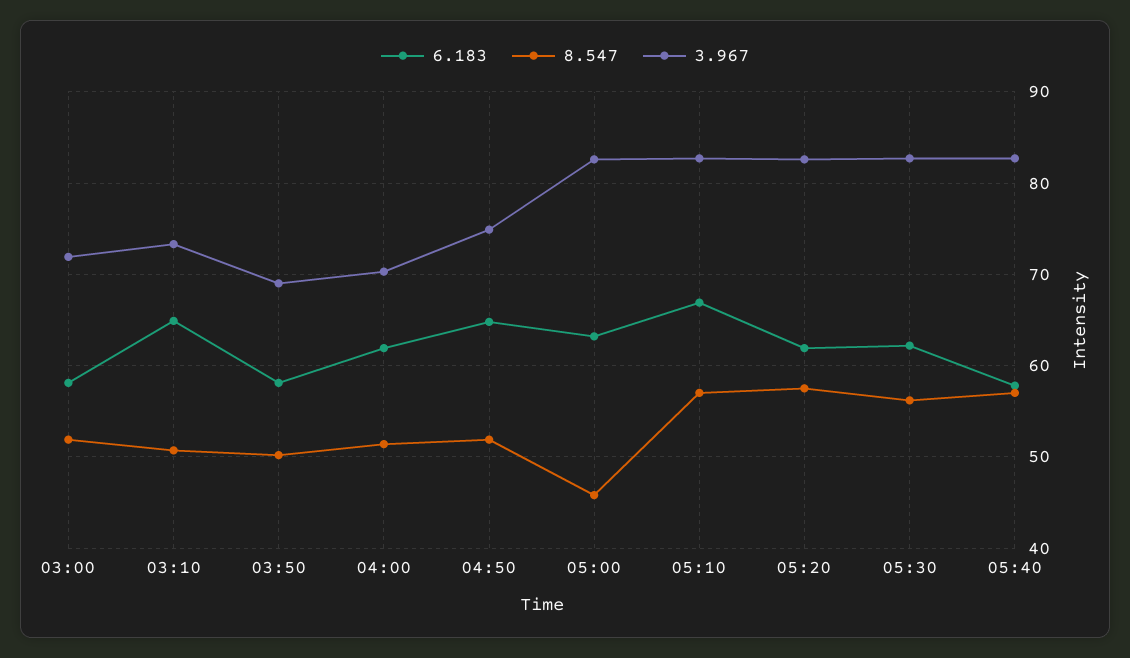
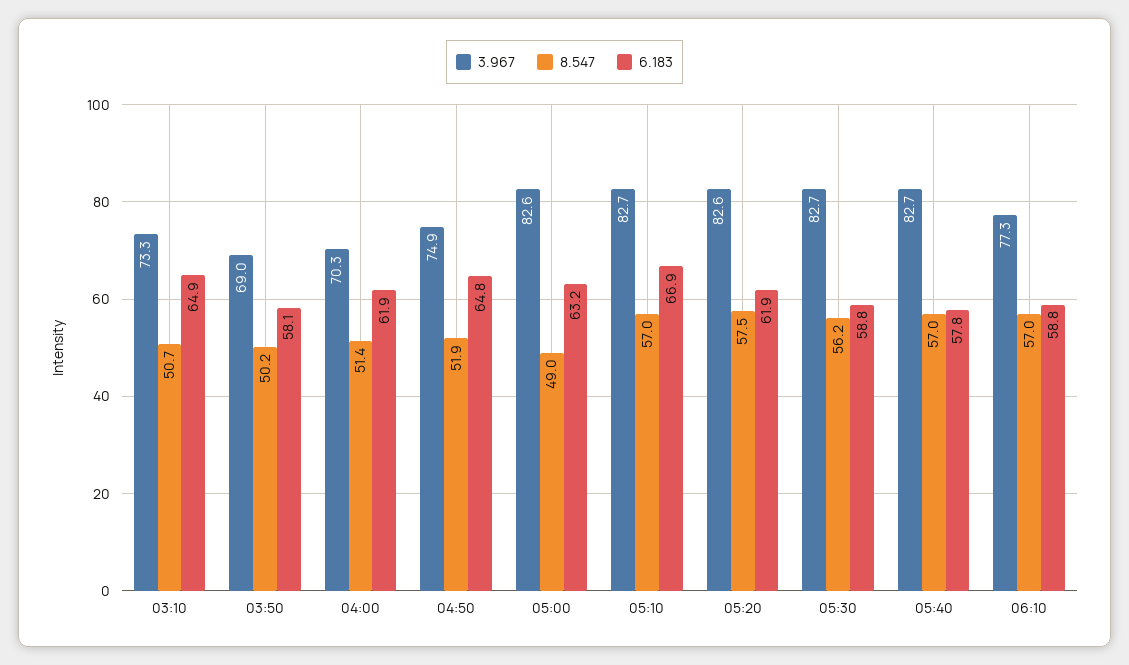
6.183, 03:00: 58 -> none
8.547, 03:00: 52 -> none
3.967, 03:00: 72 -> none
8.547, 05:00: 46 -> 49
6.183, 05:30: 62 -> 58.8
3.967, 06:10: none -> 77.3
8.547, 06:10: none -> 57
6.183, 06:10: none -> 58.8

